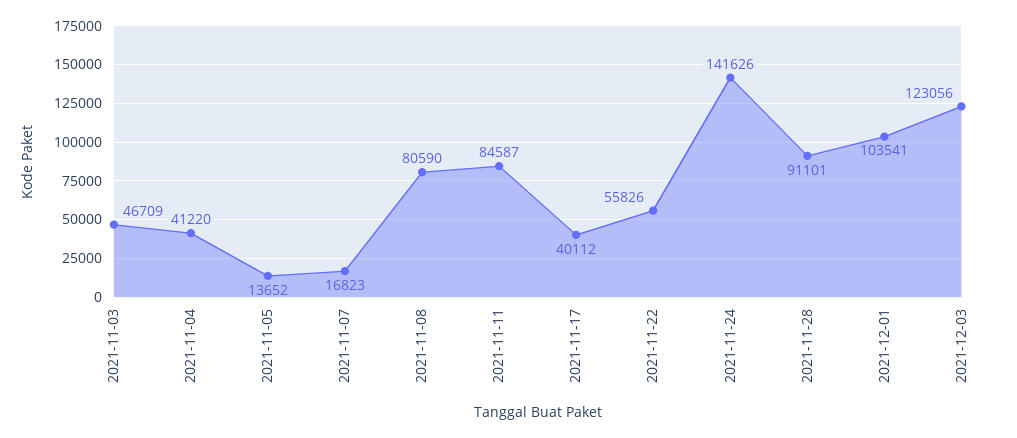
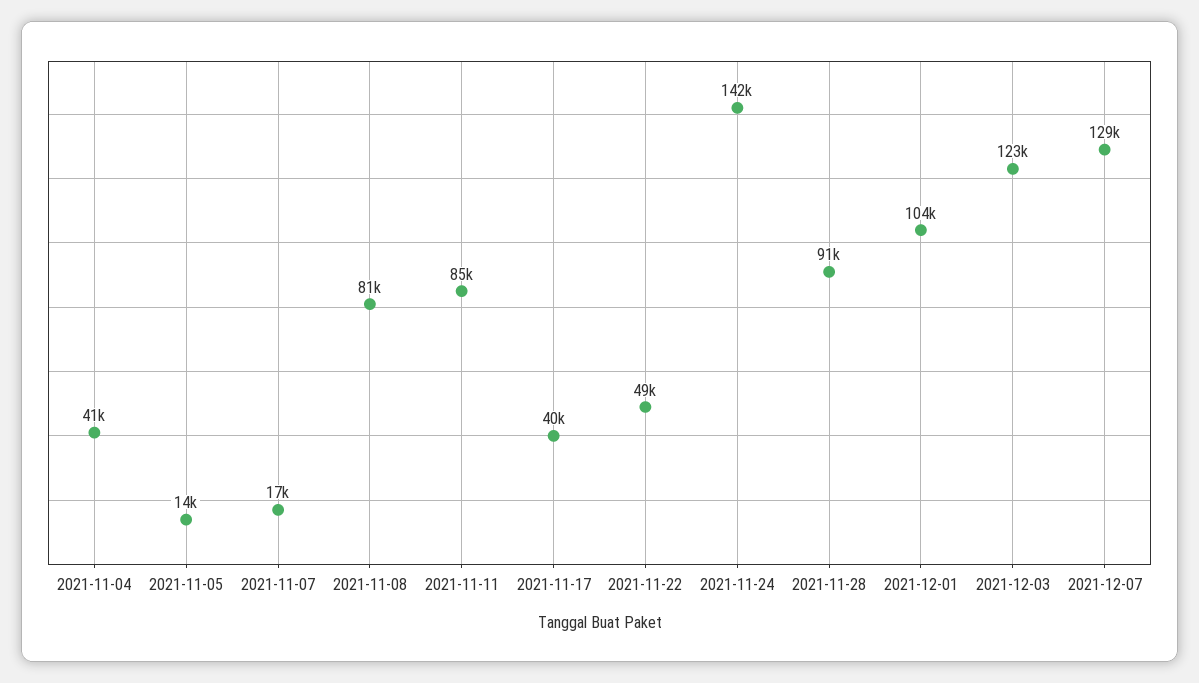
2021-11-03: 46709 -> none
2021-11-22: 55826 -> 49000
2021-12-07: none -> 129000

